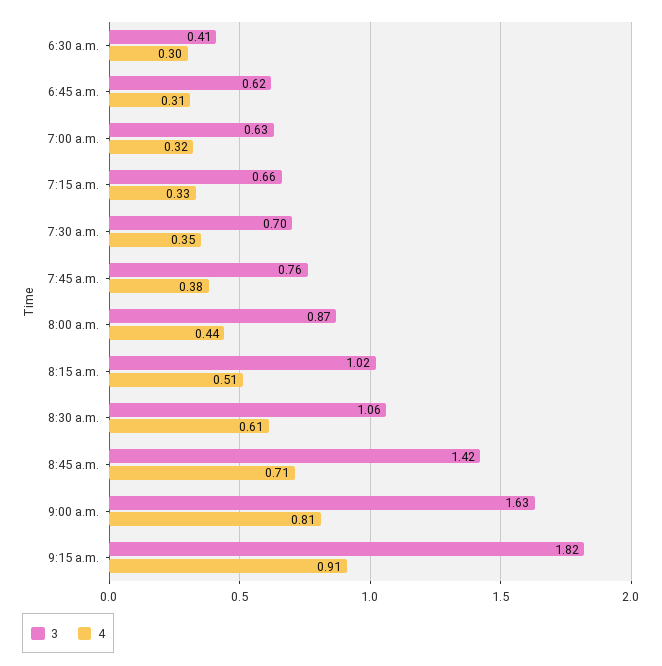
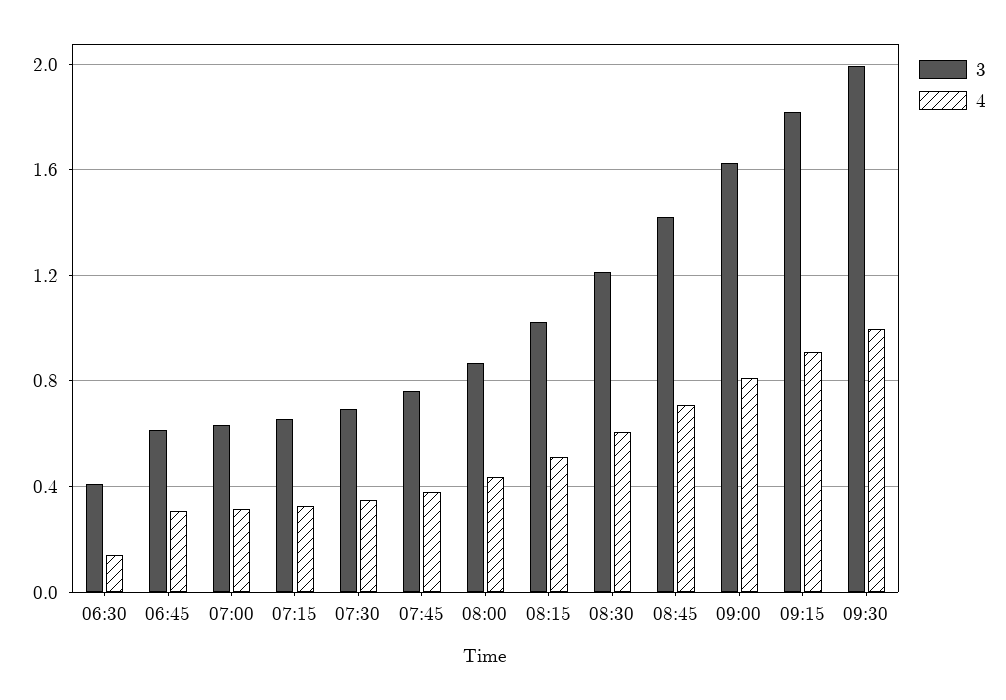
4, 6:30 a.m.: 0.3 -> 0.15
3, 8:30 a.m.: 1.06 -> 1.2
3, 09:30: none -> 2
4, 09:30: none -> 1

